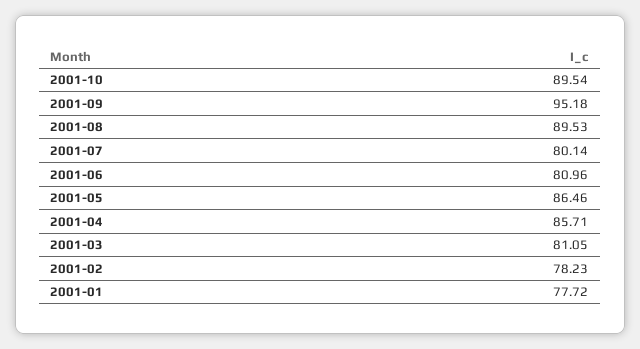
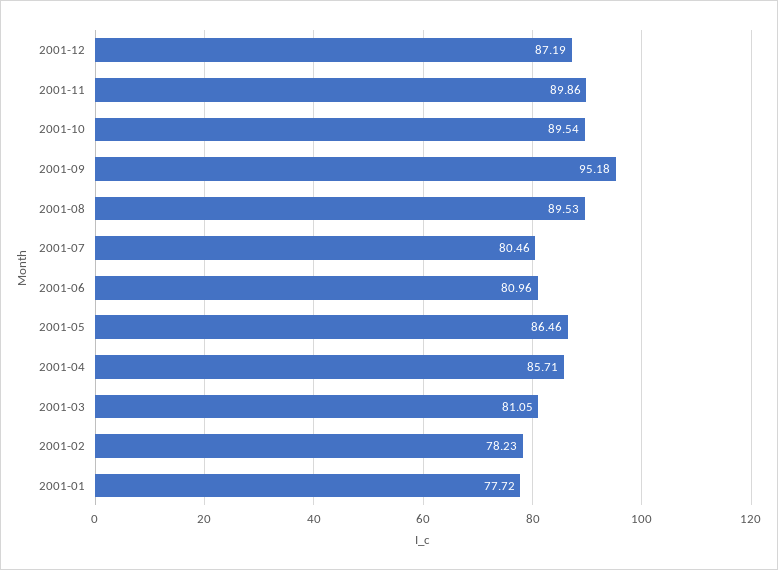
2001-07: 80.14 -> 80.46
2001-12: none -> 87.19
2001-11: none -> 89.86

